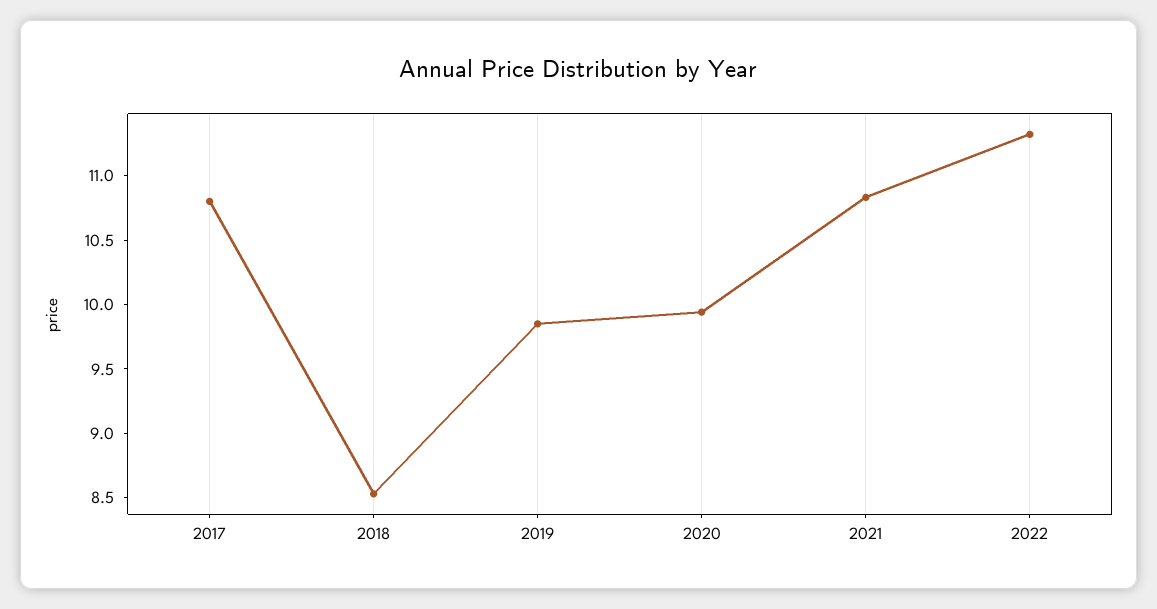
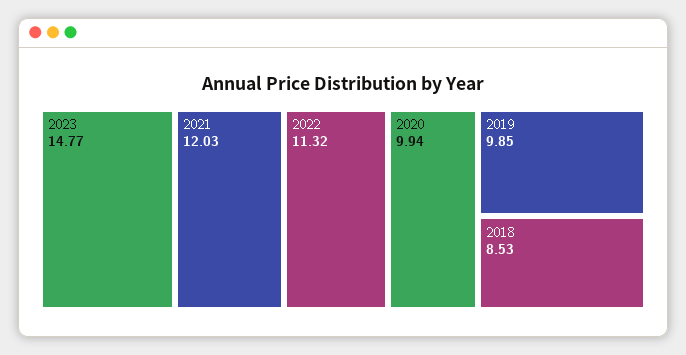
2017: 10.8 -> none
2021: 10.8 -> 12.03
2023: none -> 14.77

